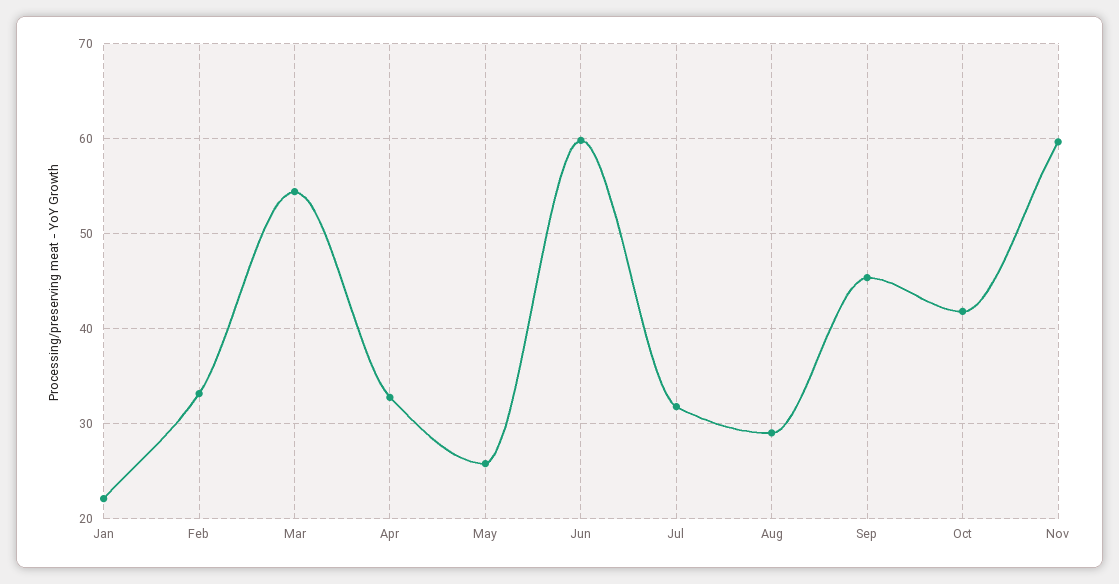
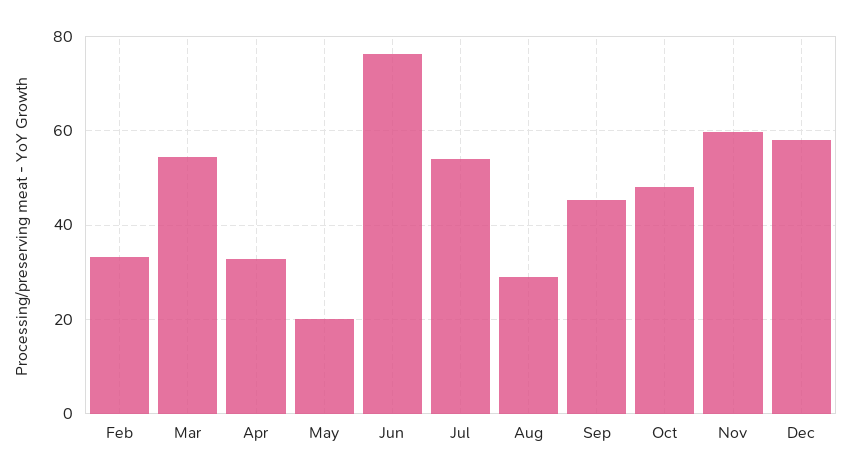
Jan: 22 -> none
May: 26 -> 20
Jun: 60 -> 76
Jul: 32 -> 54
Oct: 42 -> 48
Dec: none -> 58

